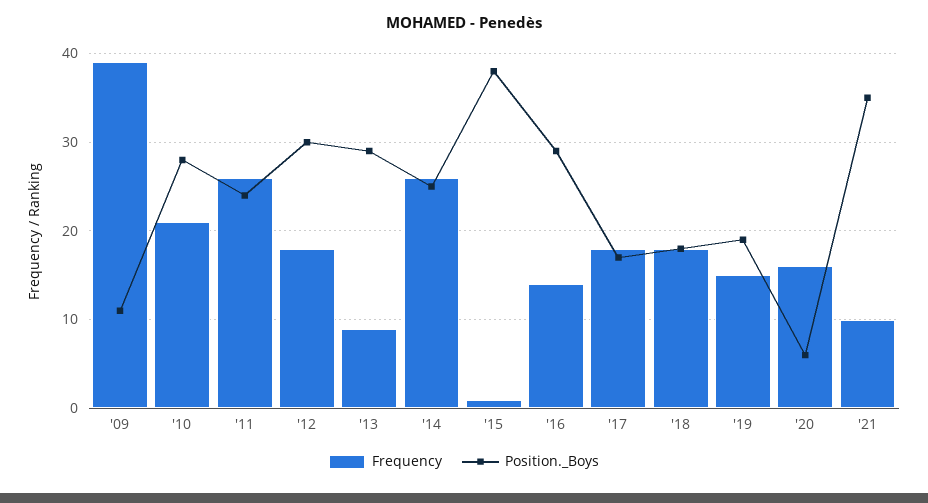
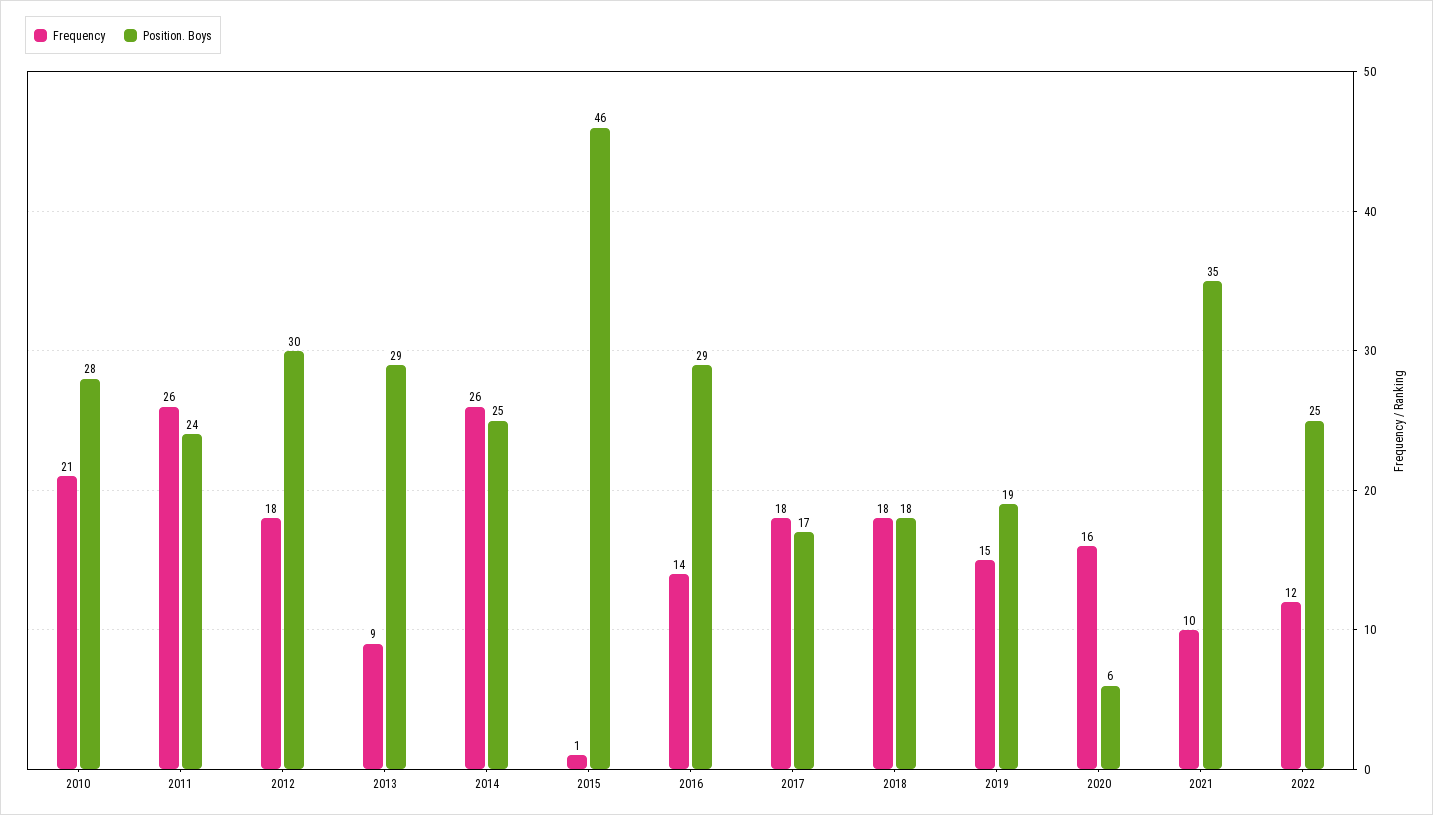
Frequency, '09: 39 -> none
Position._Boys, '09: 11 -> none
Position._Boys, '15: 38 -> 46
Frequency, 2022: none -> 12
Position._Boys, 2022: none -> 25

